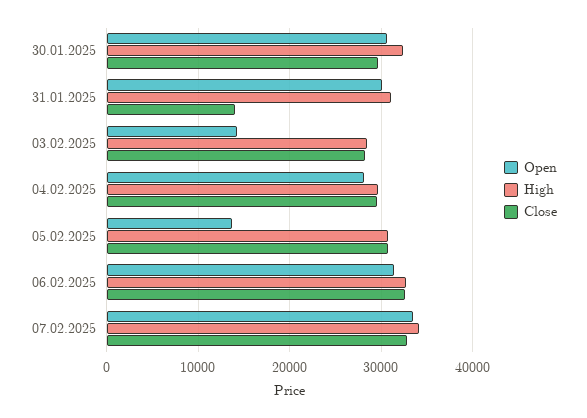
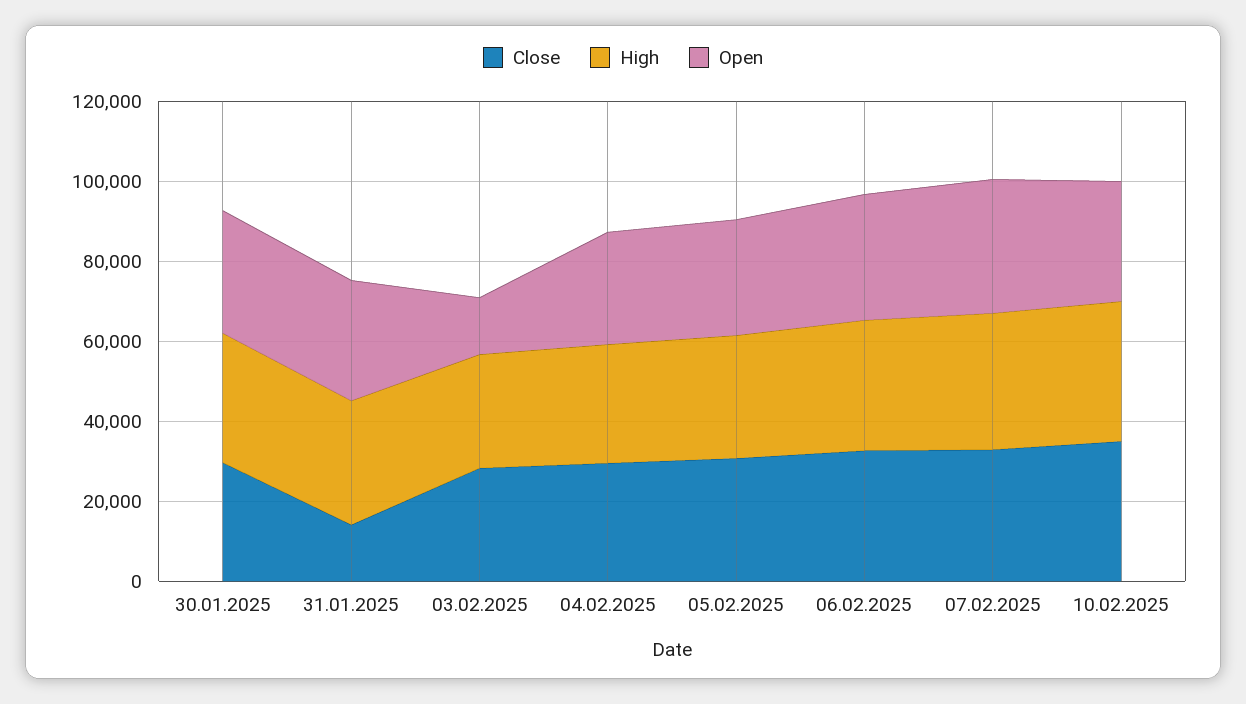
Open, 05.02.2025: 14000 -> 30000
Close, 10.02.2025: none -> 35000
High, 10.02.2025: none -> 35000
Open, 10.02.2025: none -> 30000

